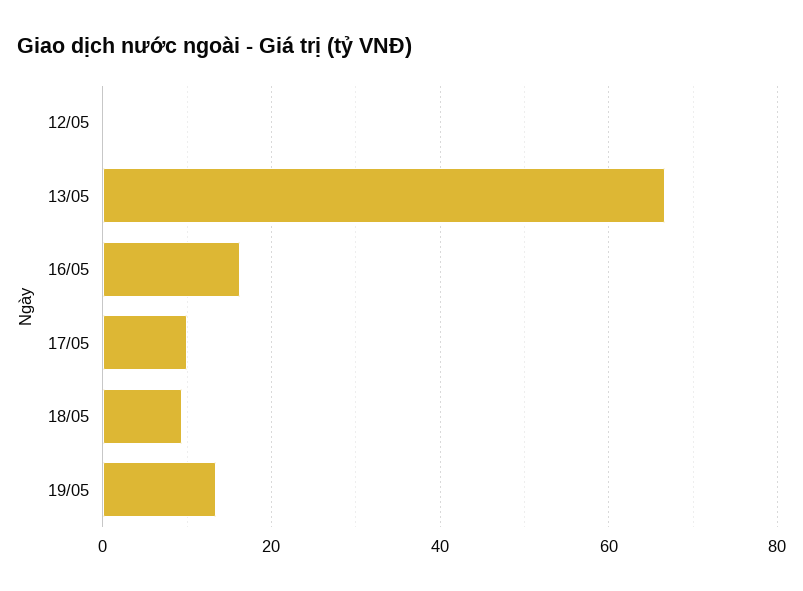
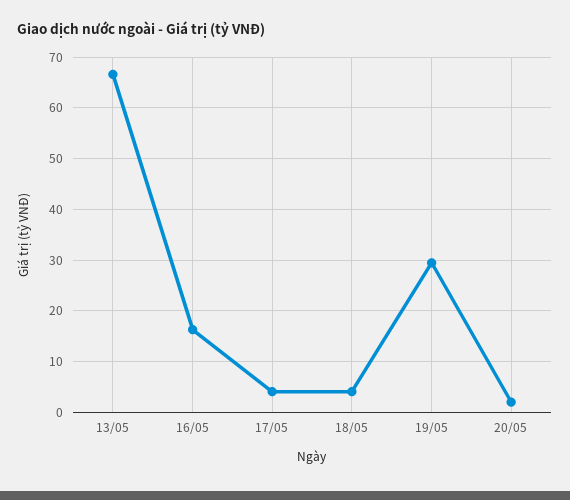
12/05: 0 -> none
17/05: 10 -> 4
18/05: 10 -> 4
19/05: 14 -> 30
20/05: none -> 2

